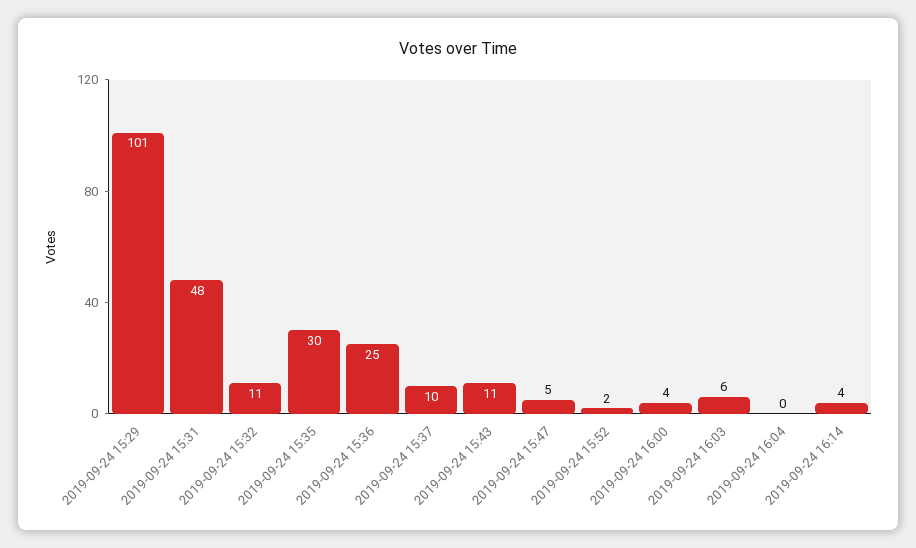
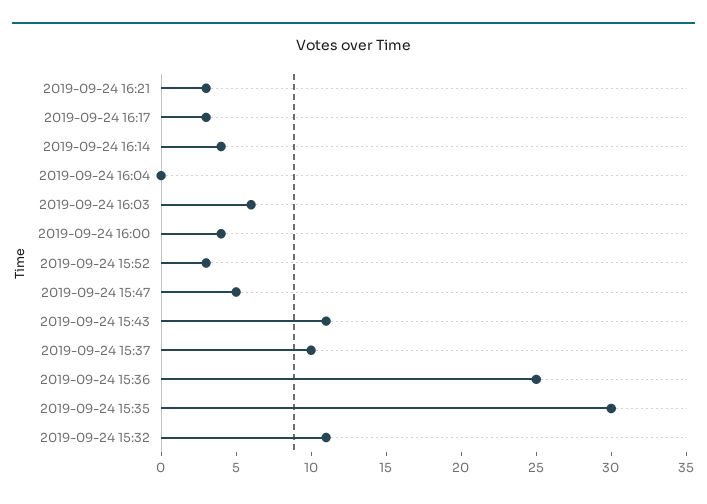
2019-09-24 15:29: 101 -> none
2019-09-24 15:31: 48 -> none
2019-09-24 15:52: 2 -> 3
2019-09-24 16:21: none -> 3
2019-09-24 16:17: none -> 3

